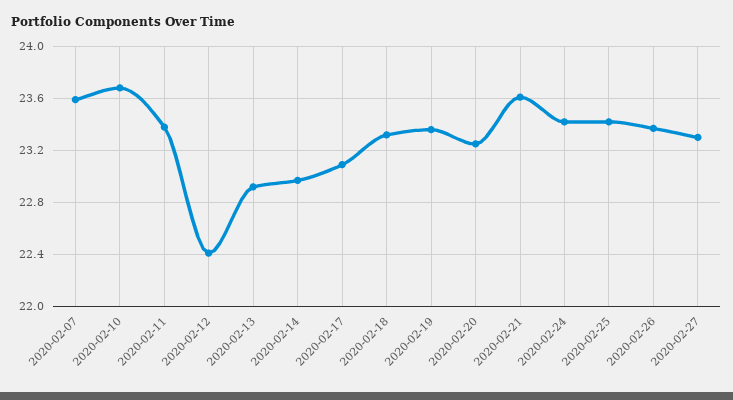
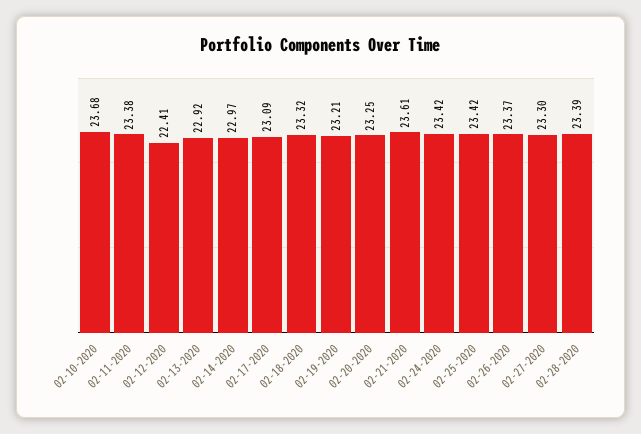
2020-02-07: 23.6 -> none
2020-02-19: 23.35 -> 23.21
02-28-2020: none -> 23.39

